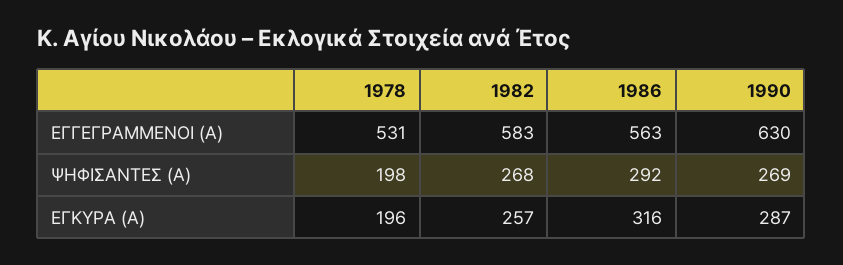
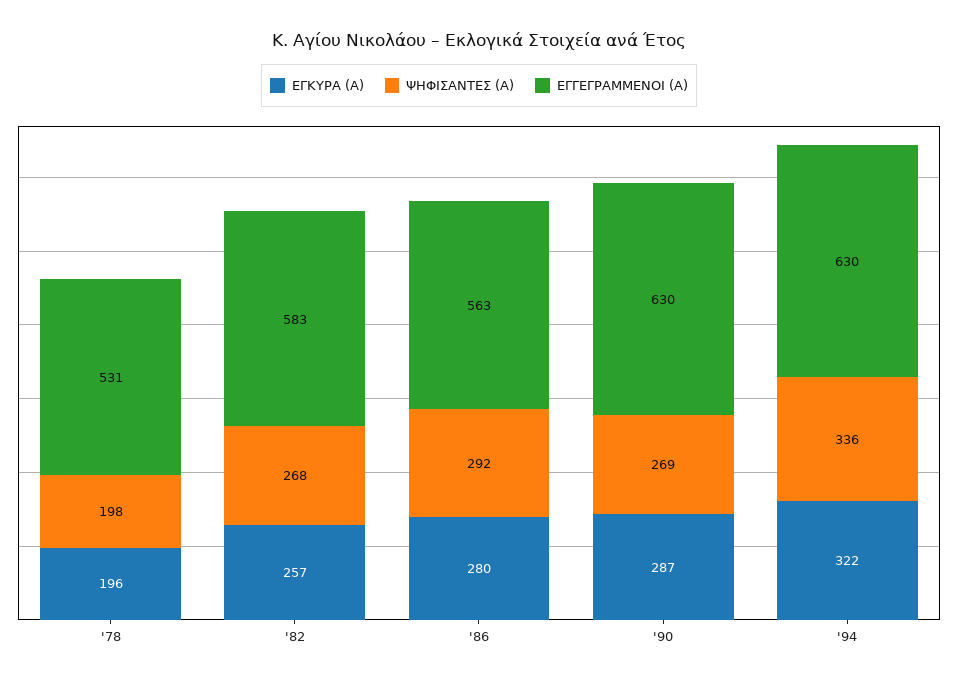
ΕΓΚΥΡΑ (Α), 1986: 316 -> 280
ΕΓΚΥΡΑ (Α), '94: none -> 322
ΨΗΦΙΣΑΝΤΕΣ (Α), '94: none -> 336
ΕΓΓΕΓΡΑΜΜΕΝΟΙ (Α), '94: none -> 630

